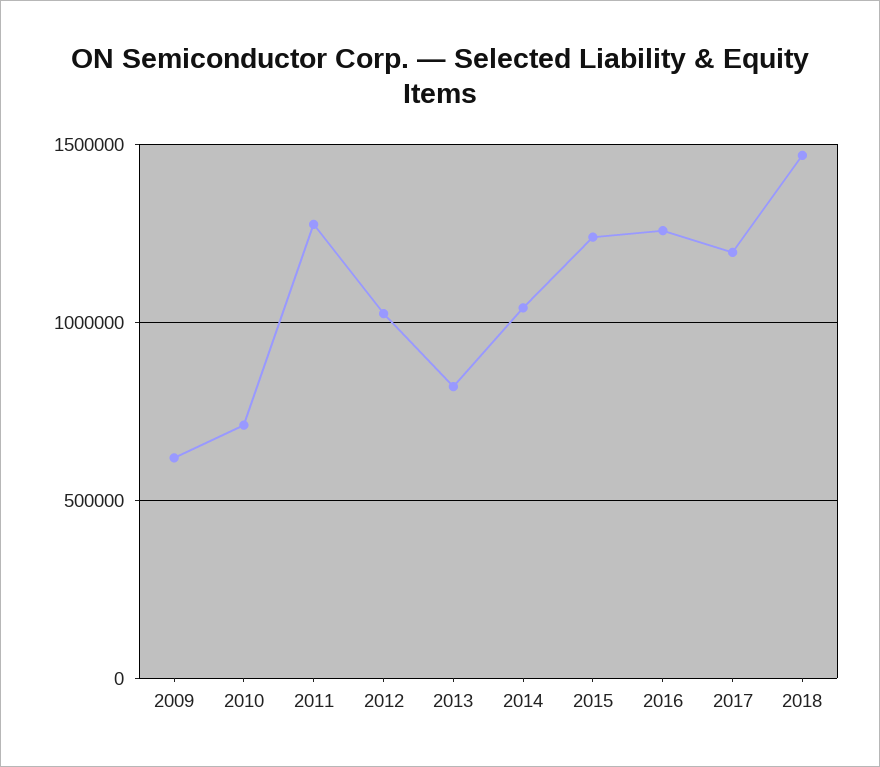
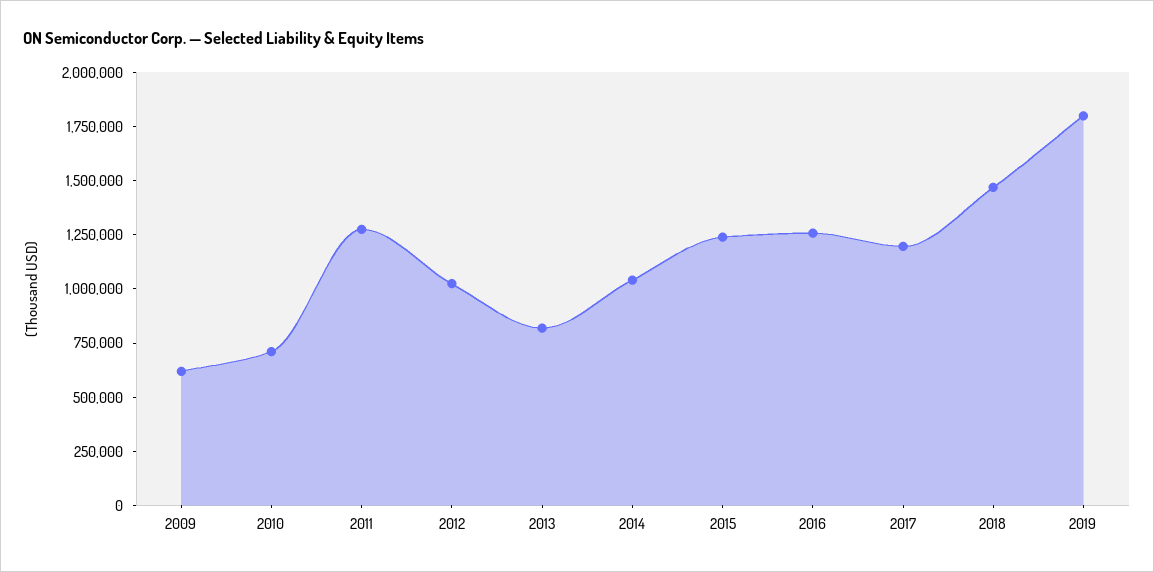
2019: none -> 1800000

